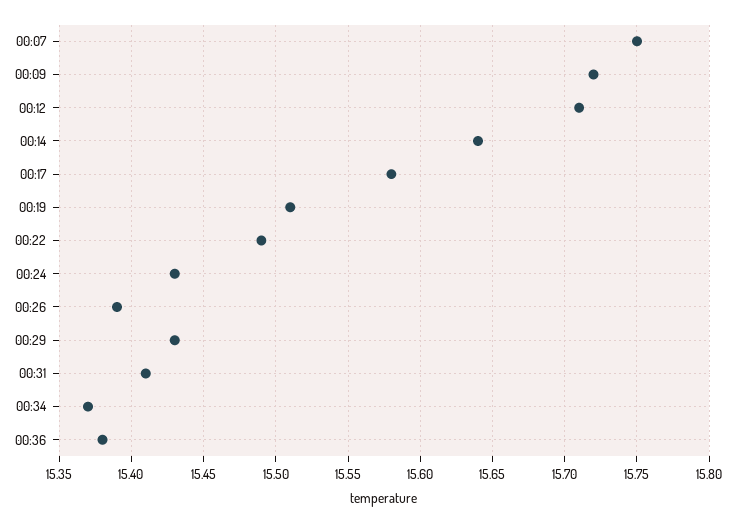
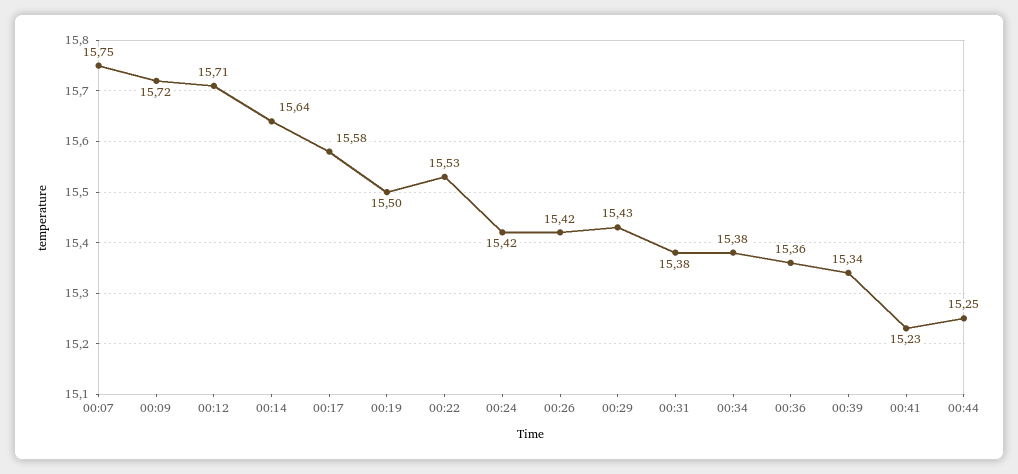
00:19: 15.51 -> 15.5
00:22: 15.49 -> 15.53
00:24: 15.43 -> 15.42
00:26: 15.39 -> 15.42
00:31: 15.41 -> 15.38
00:34: 15.37 -> 15.38
00:36: 15.38 -> 15.36
00:39: none -> 15.34
00:41: none -> 15.23
00:44: none -> 15.25

